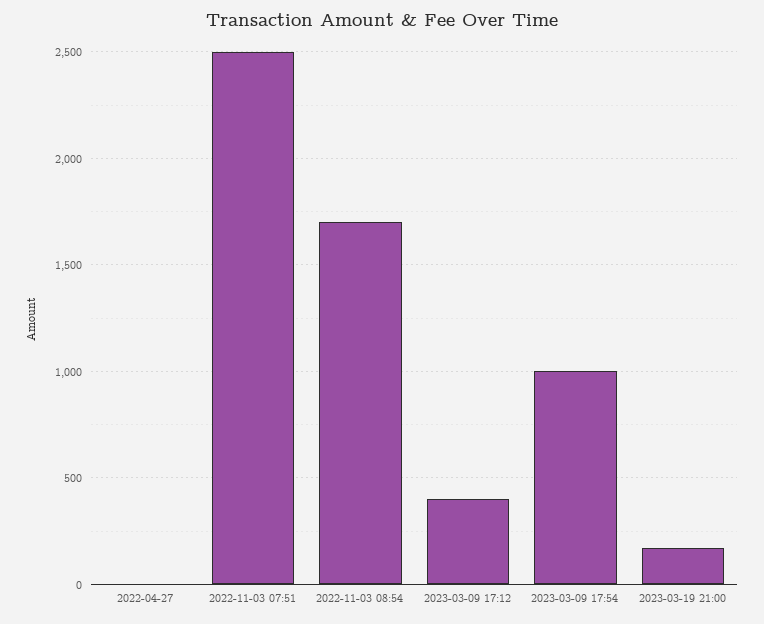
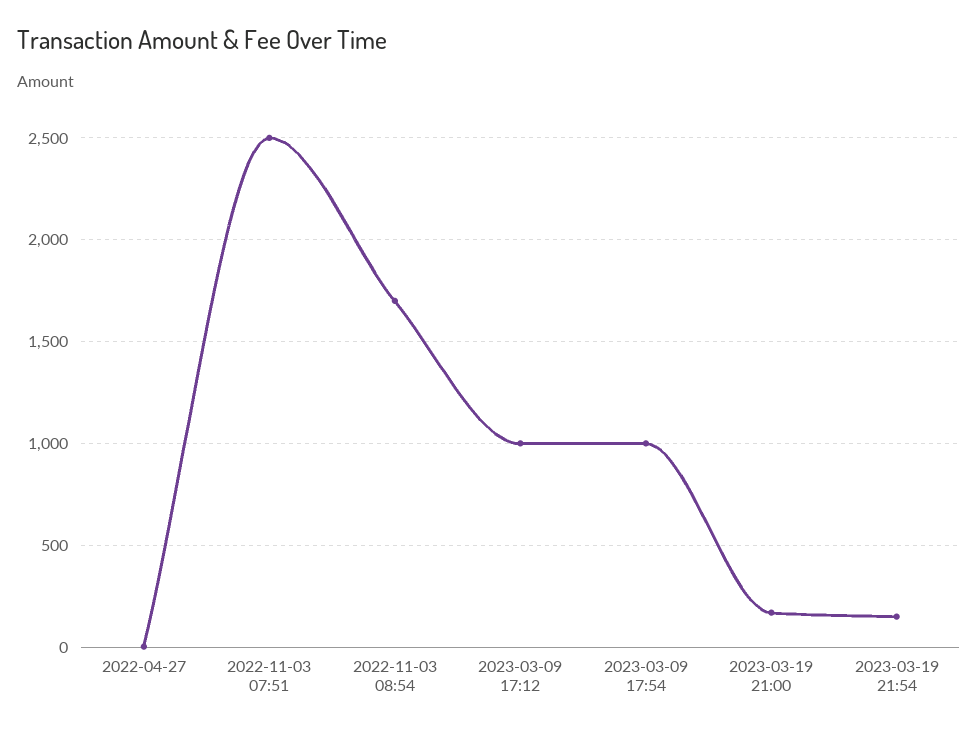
2023-03-09 17:12: 400 -> 1000
2023-03-19 21:54: none -> 150

